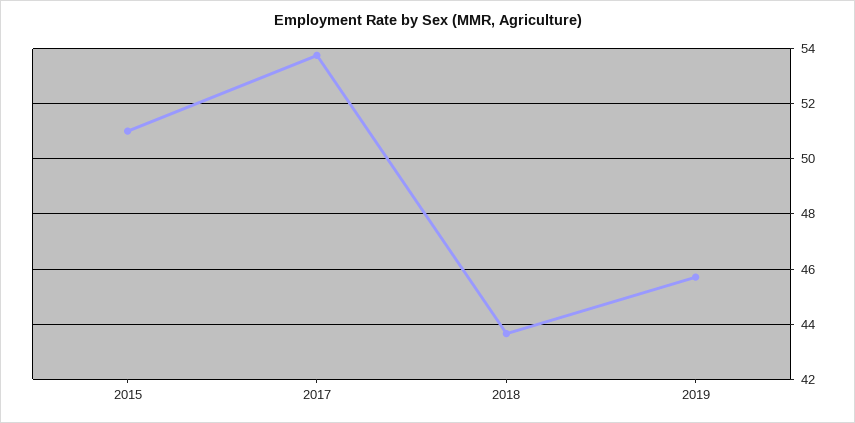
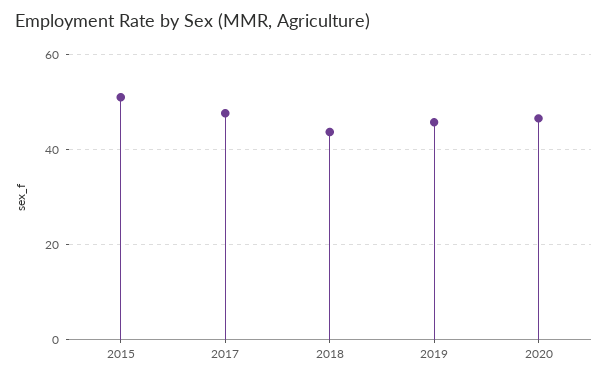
2017: 53.75 -> 48
2020: none -> 46

